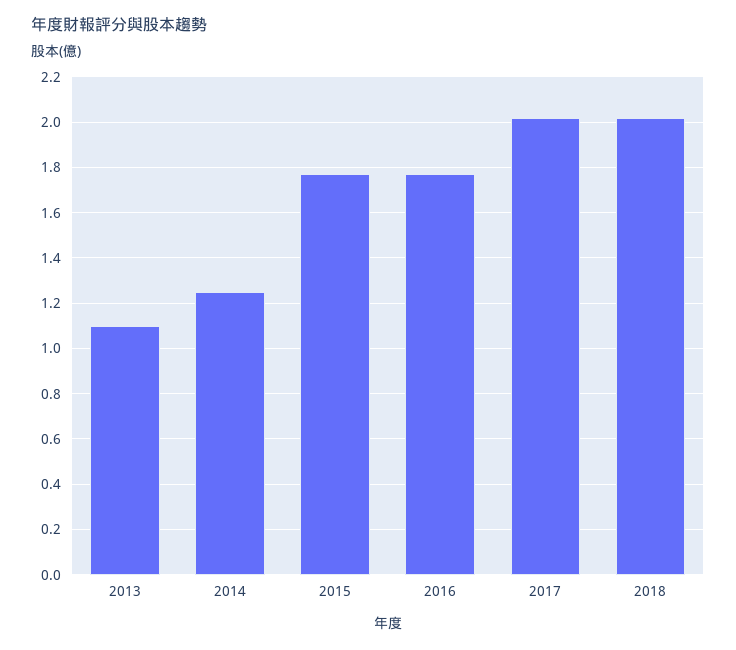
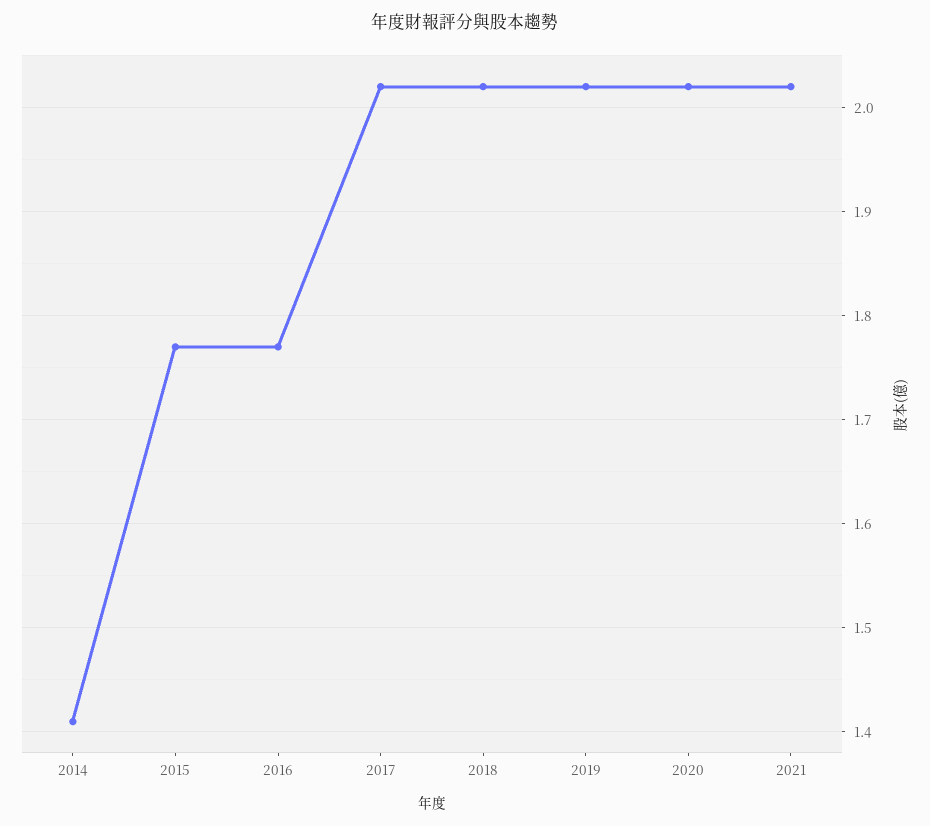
2013: 1.1 -> none
2014: 1.25 -> 1.41
2019: none -> 2.02
2020: none -> 2.02
2021: none -> 2.02

